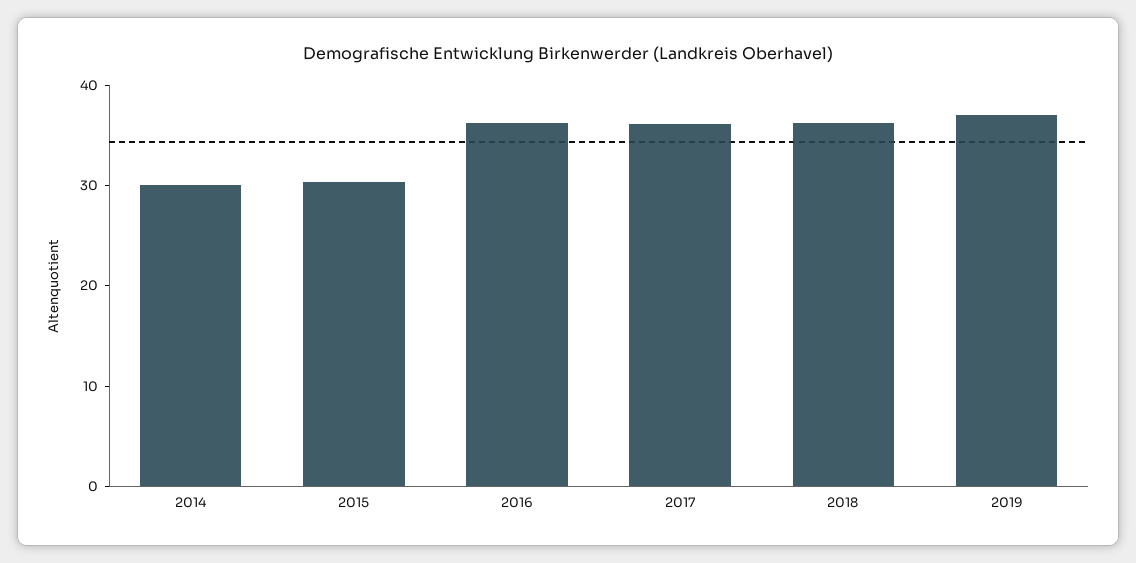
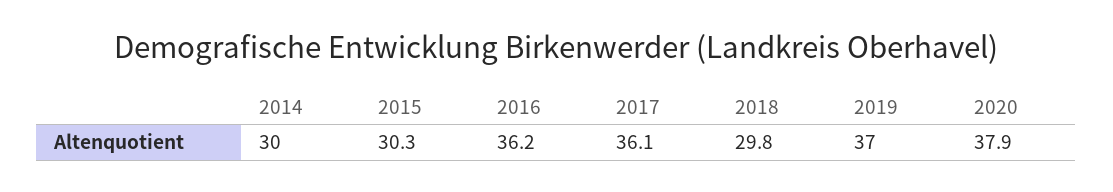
2018: 36 -> 29.8
2020: none -> 37.9

